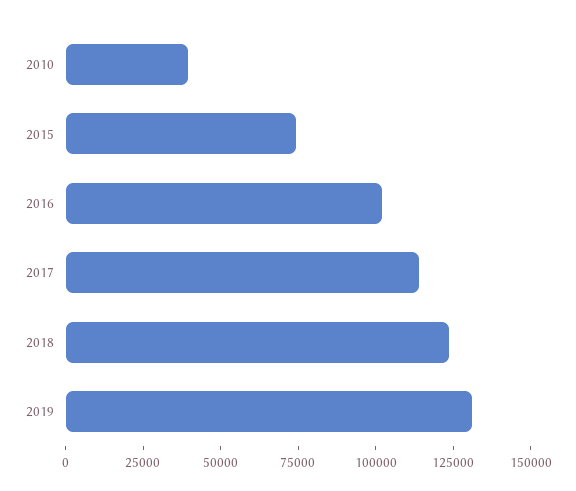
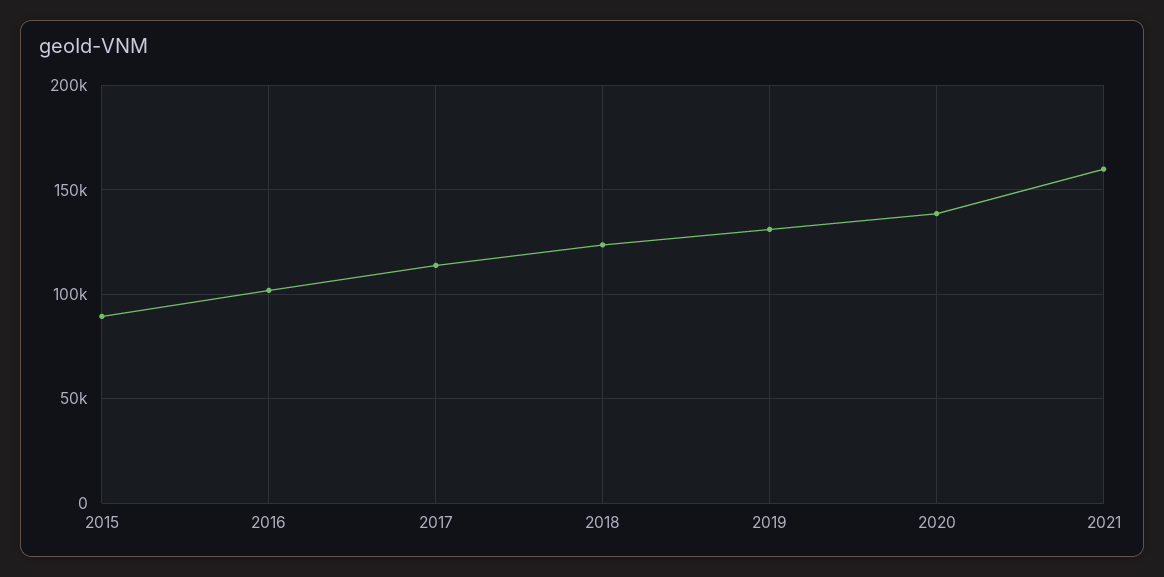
2010: 40000 -> none
2015: 75000 -> 90000
2020: none -> 140000
2021: none -> 160000

